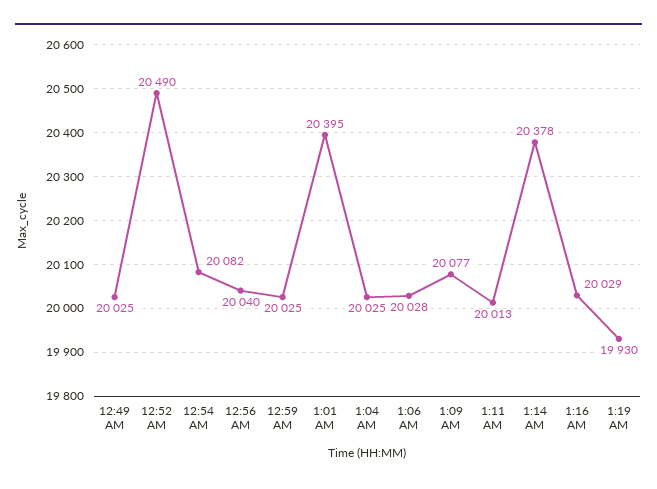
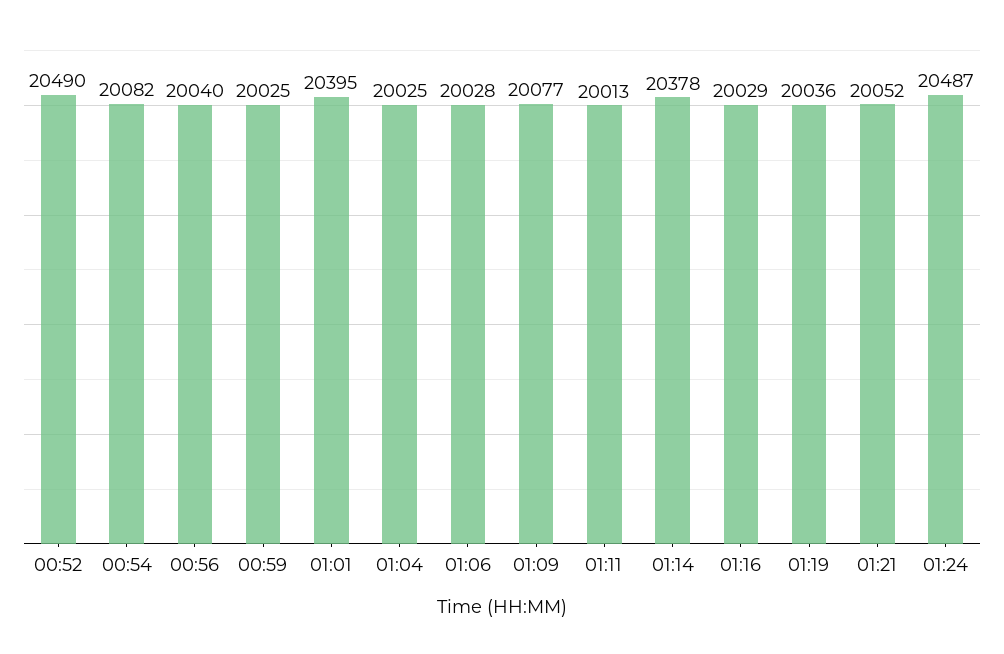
12:49 AM: 20025 -> none
1:19 AM: 19930 -> 20036
01:21: none -> 20052
01:24: none -> 20487

